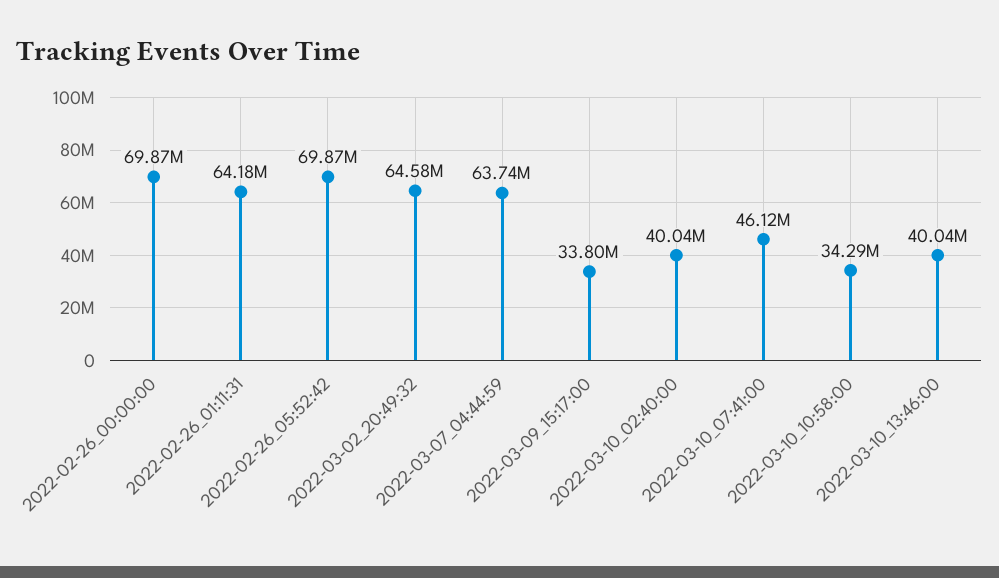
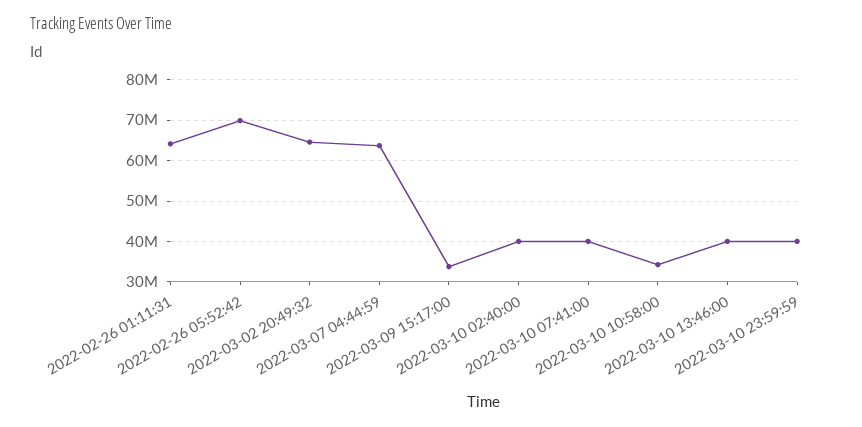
2022-02-26_00:00:00: 69870000 -> none
2022-03-10_07:41:00: 46120000 -> 40000000
2022-03-10 23:59:59: none -> 40000000

